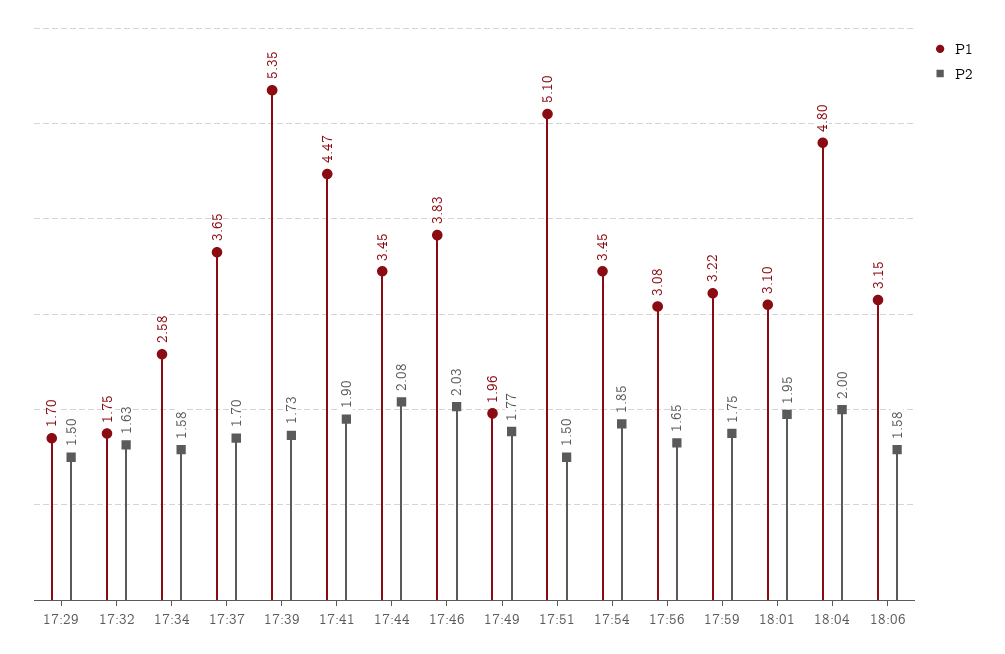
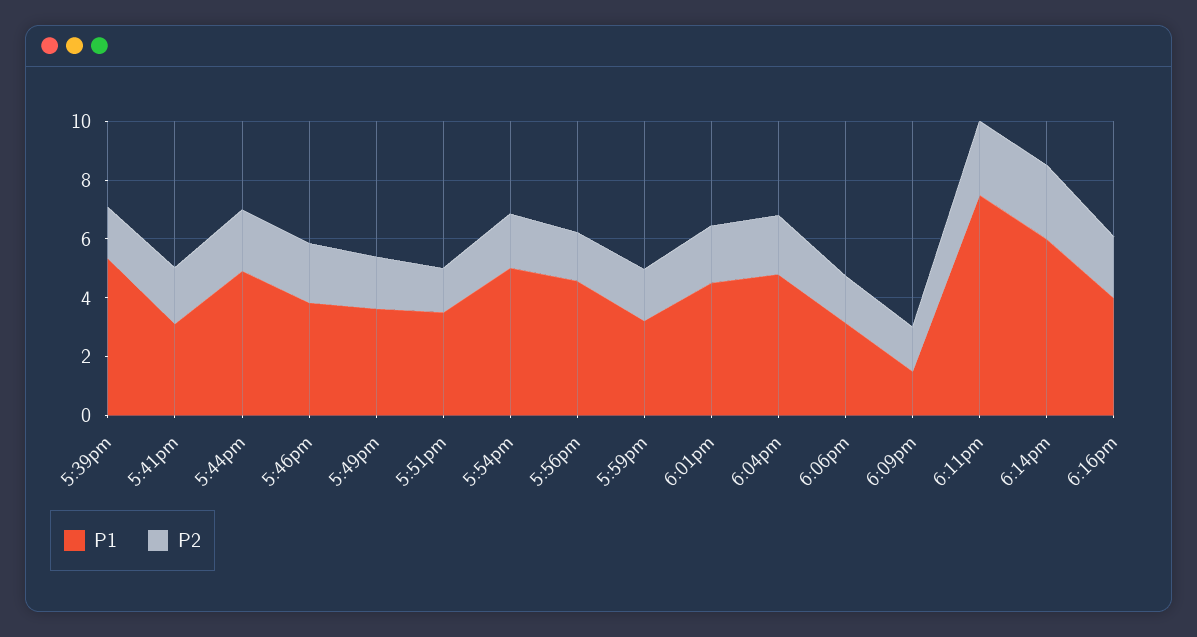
P1, 17:29: 1.7 -> none
P2, 17:29: 1.5 -> none
P1, 17:32: 1.75 -> none
P2, 17:32: 1.63 -> none
P1, 17:34: 2.58 -> none
P2, 17:34: 1.58 -> none
P1, 17:37: 3.65 -> none
P2, 17:37: 1.7 -> none
P1, 17:41: 4.47 -> 3
P1, 17:44: 3.45 -> 5
P1, 17:49: 1.96 -> 3.5
P1, 17:51: 5.1 -> 3.5
P1, 17:54: 3.45 -> 5
P1, 17:56: 3.08 -> 4.5
P1, 18:01: 3.1 -> 4.5
P1, 6:09pm: none -> 1.5
P2, 6:09pm: none -> 1.5
P1, 6:11pm: none -> 7.5
P2, 6:11pm: none -> 2.5
P1, 6:14pm: none -> 6
P2, 6:14pm: none -> 2.5
P1, 6:16pm: none -> 4
P2, 6:16pm: none -> 2

